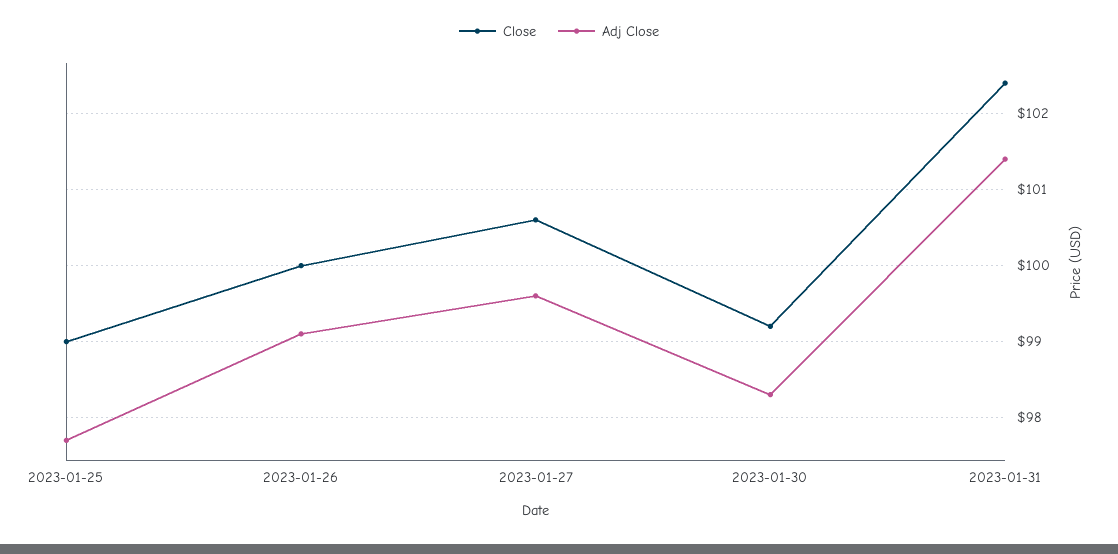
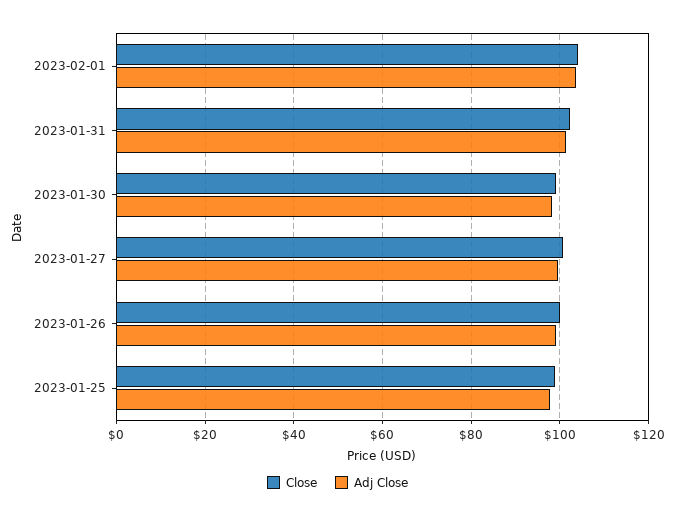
Close, 2023-02-01: none -> 104
Adj Close, 2023-02-01: none -> 104

